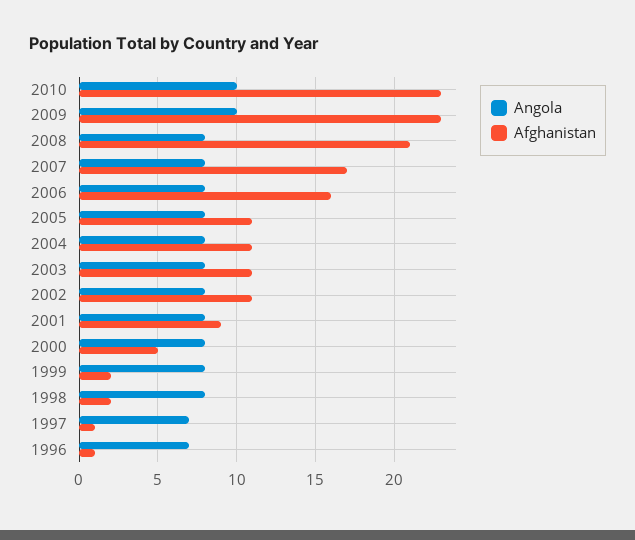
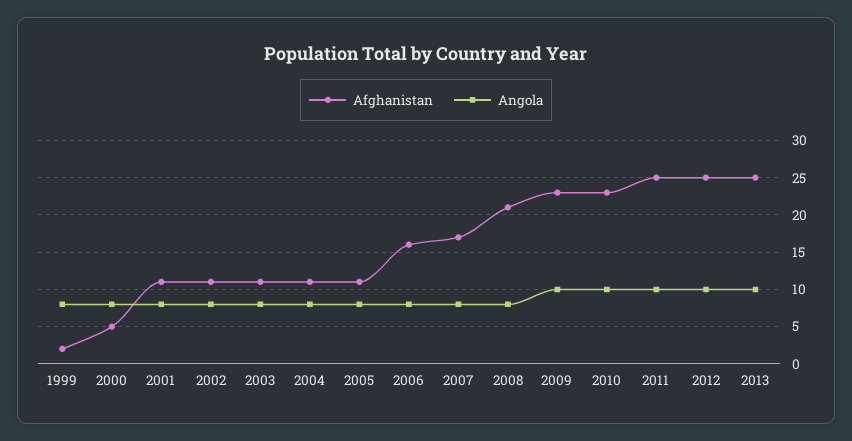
Afghanistan, 2001: 9 -> 11
Angola, 1998: 8 -> none
Afghanistan, 1998: 2 -> none
Angola, 1997: 7 -> none
Afghanistan, 1997: 1 -> none
Angola, 1996: 7 -> none
Afghanistan, 1996: 1 -> none
Afghanistan, 2011: none -> 25
Angola, 2011: none -> 10
Afghanistan, 2012: none -> 25
Angola, 2012: none -> 10
Afghanistan, 2013: none -> 25
Angola, 2013: none -> 10

